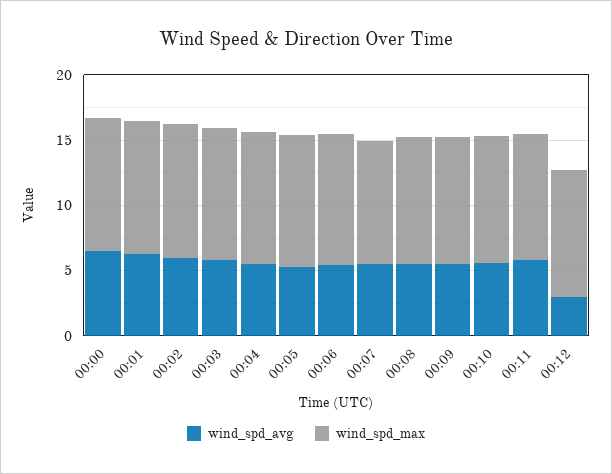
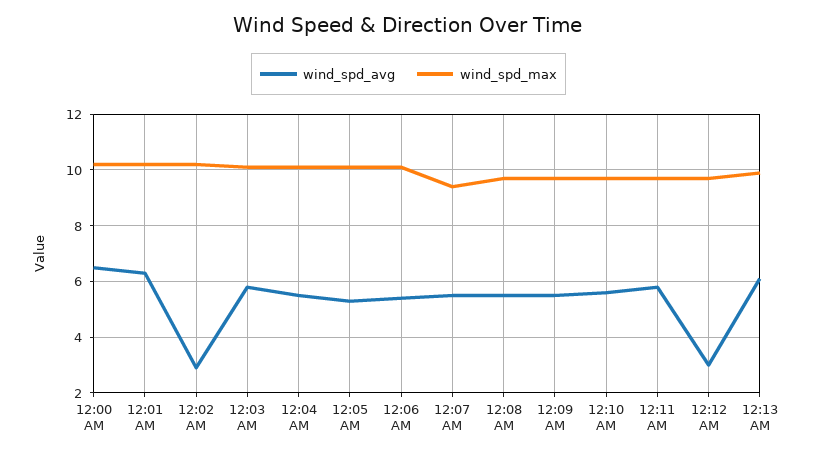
wind_spd_avg, 00:02: 6 -> 3
wind_spd_avg, 12:13 AM: none -> 6
wind_spd_max, 12:13 AM: none -> 10

